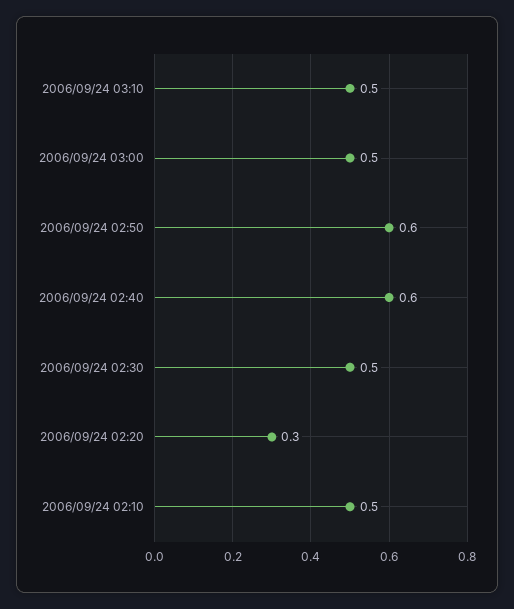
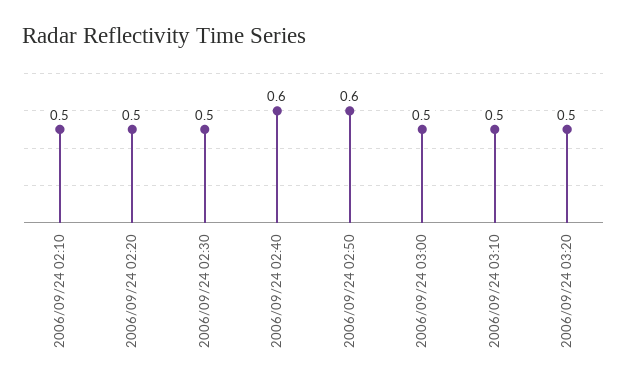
2006/09/24 02:20: 0.3 -> 0.5
2006/09/24 03:20: none -> 0.5

